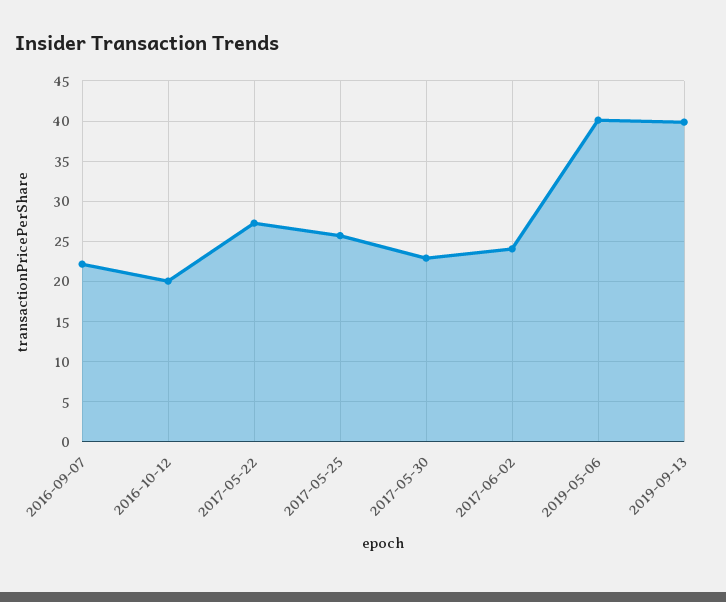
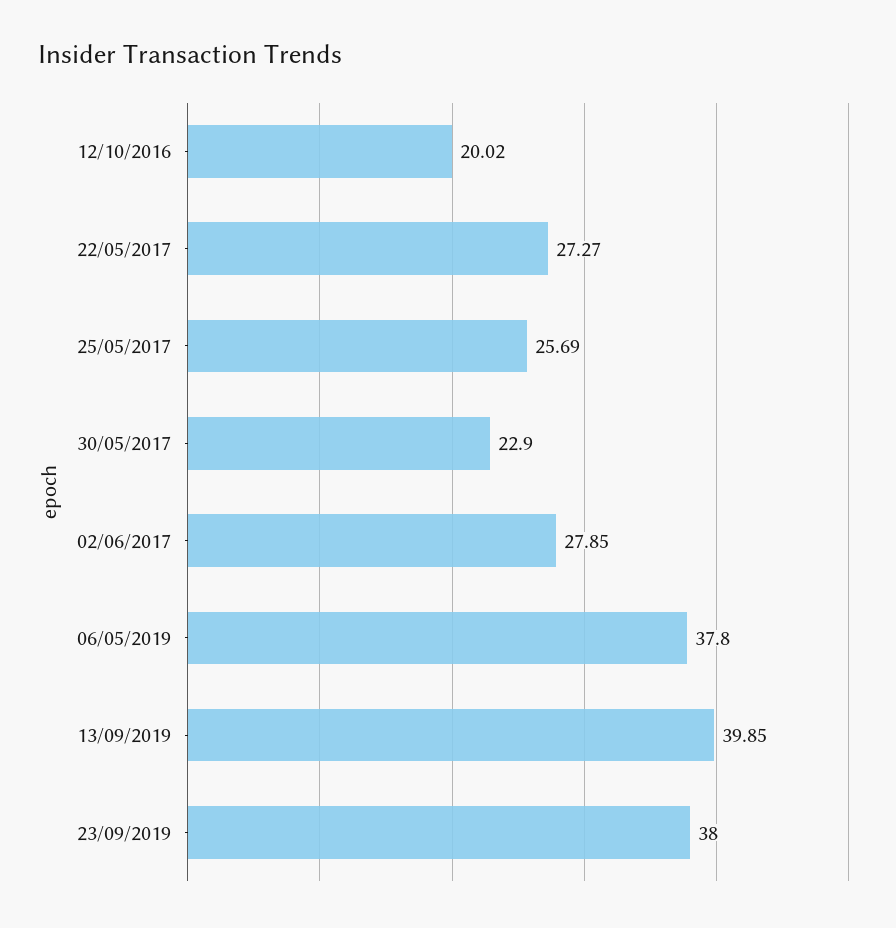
2016-09-07: 22 -> none
2017-06-02: 24 -> 27.85
2019-05-06: 40 -> 37.8
23/09/2019: none -> 38

